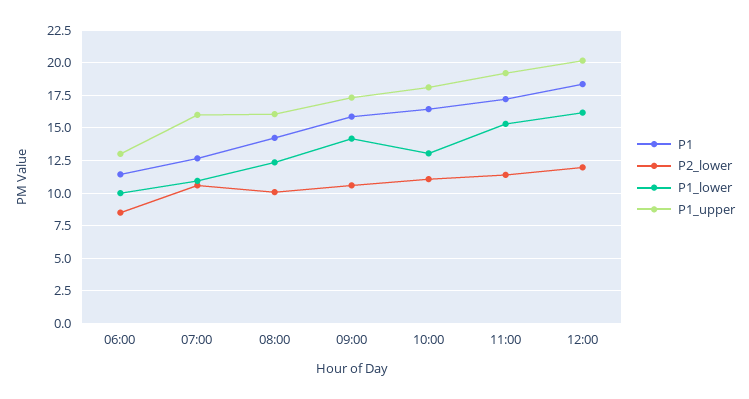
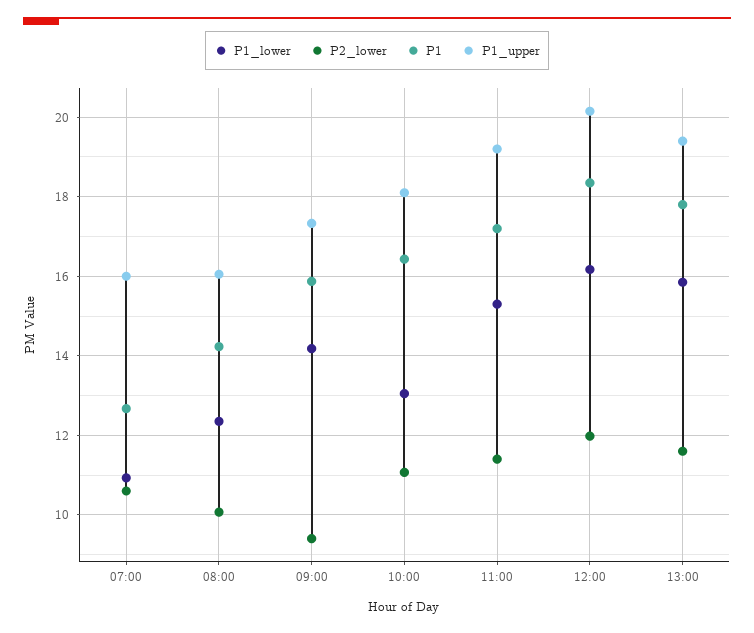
P1, 06:00: 11.5 -> none
P2_lower, 06:00: 8.5 -> none
P1_lower, 06:00: 10 -> none
P1_upper, 06:00: 13 -> none
P2_lower, 09:00: 10.5 -> 9.4
P1_lower, 13:00: none -> 15.8
P2_lower, 13:00: none -> 11.6
P1, 13:00: none -> 17.8
P1_upper, 13:00: none -> 19.4

